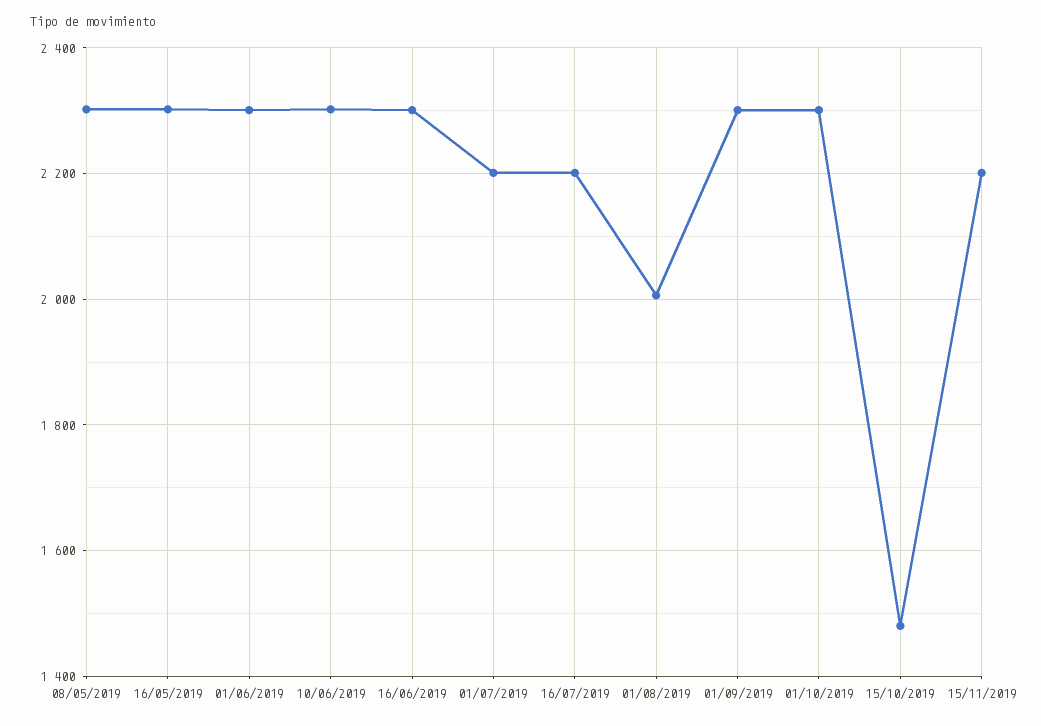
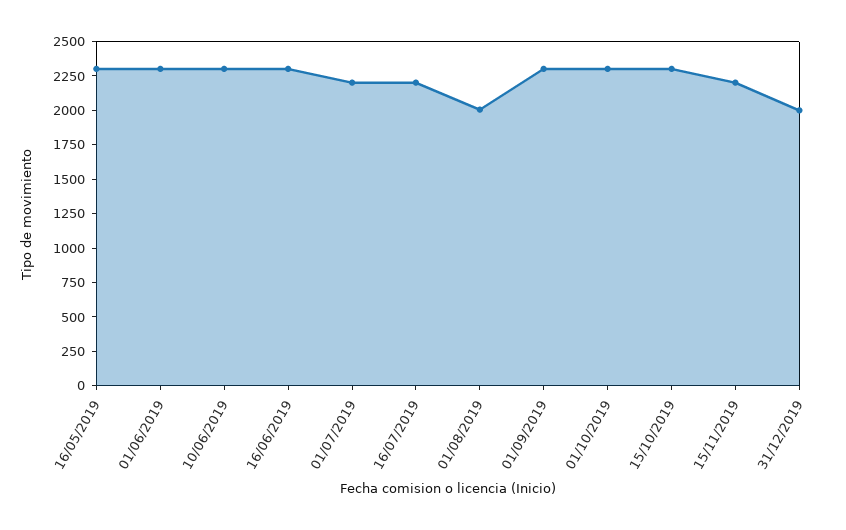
08/05/2019: 2300 -> none
15/10/2019: 1480 -> 2250
31/12/2019: none -> 2000

